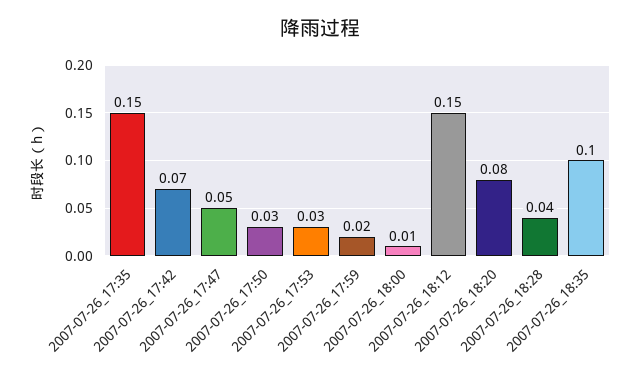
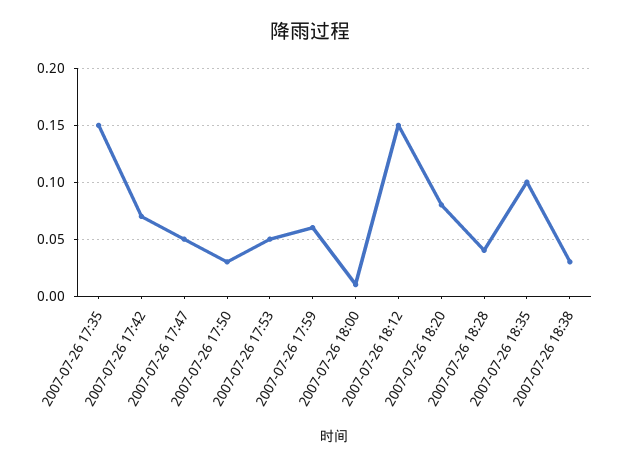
2007-07-26_17:53: 0.03 -> 0.05
2007-07-26_17:59: 0.02 -> 0.06
2007-07-26 18:38: none -> 0.03

